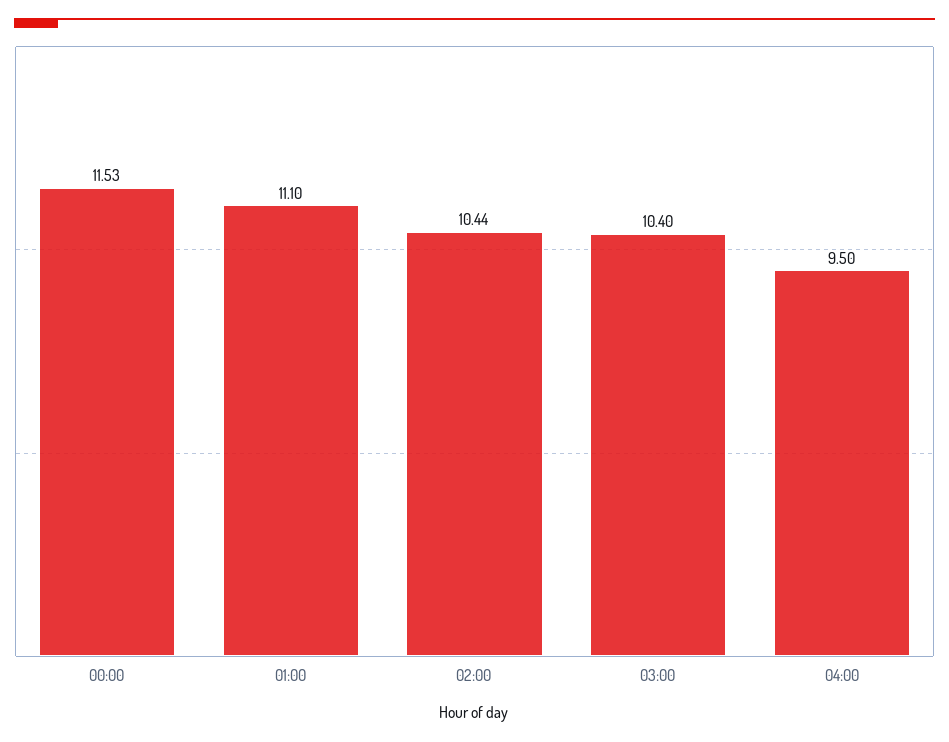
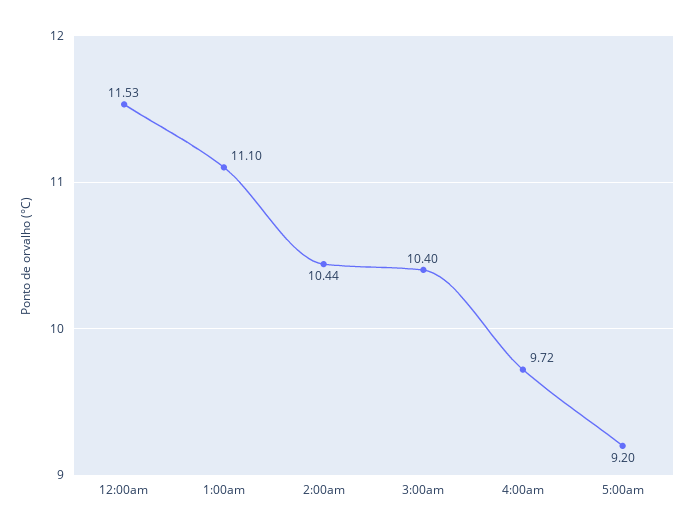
04:00: 9.5 -> 9.72
5:00am: none -> 9.2

